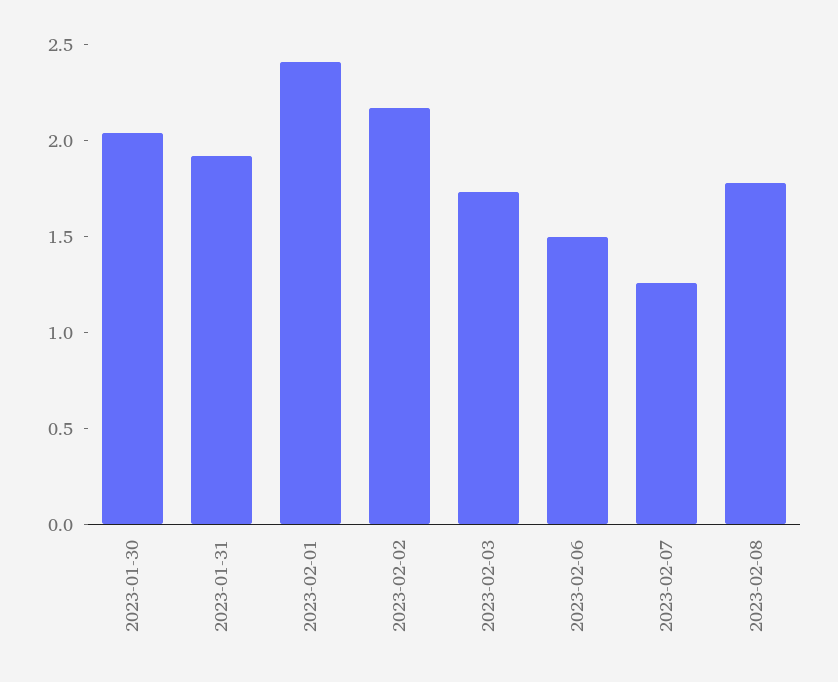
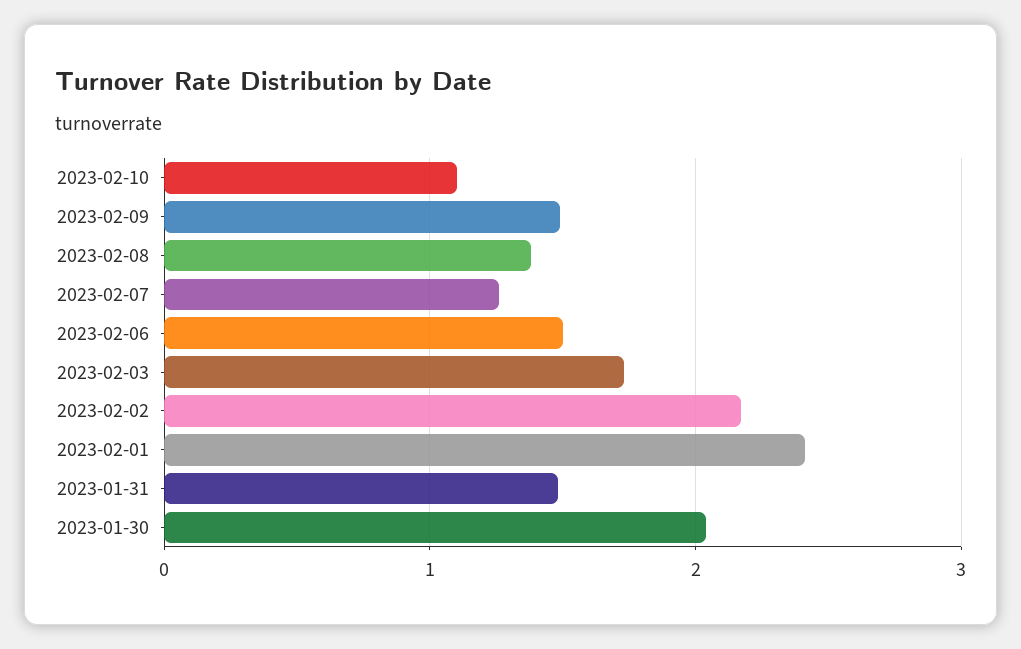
2023-01-31: 1.9 -> 1.5
2023-02-08: 1.8 -> 1.4
2023-02-10: none -> 1.1
2023-02-09: none -> 1.5

